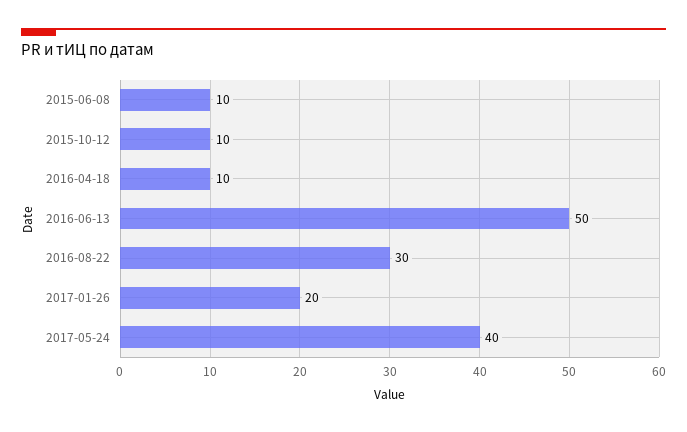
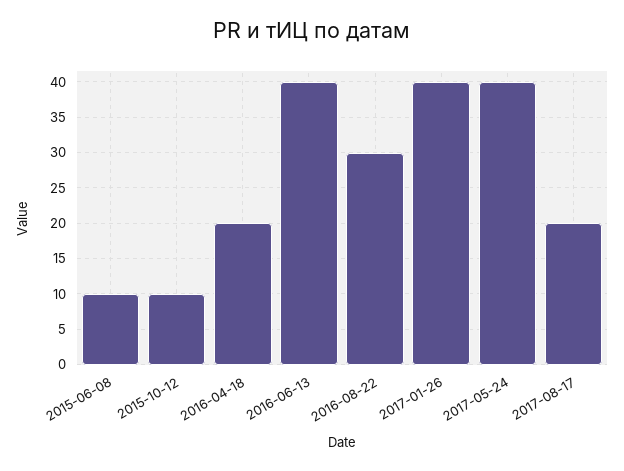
2016-04-18: 10 -> 20
2016-06-13: 50 -> 40
2017-01-26: 20 -> 40
2017-08-17: none -> 20

